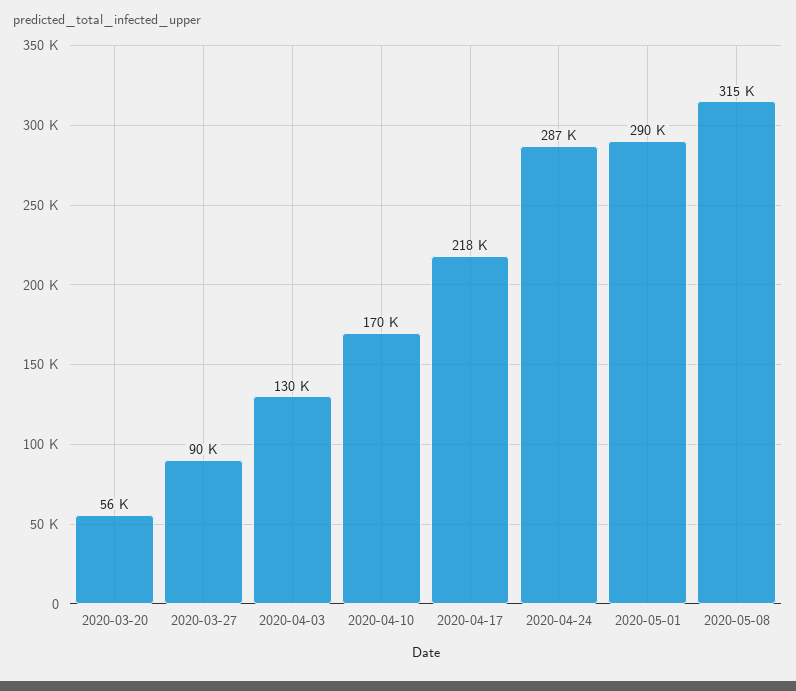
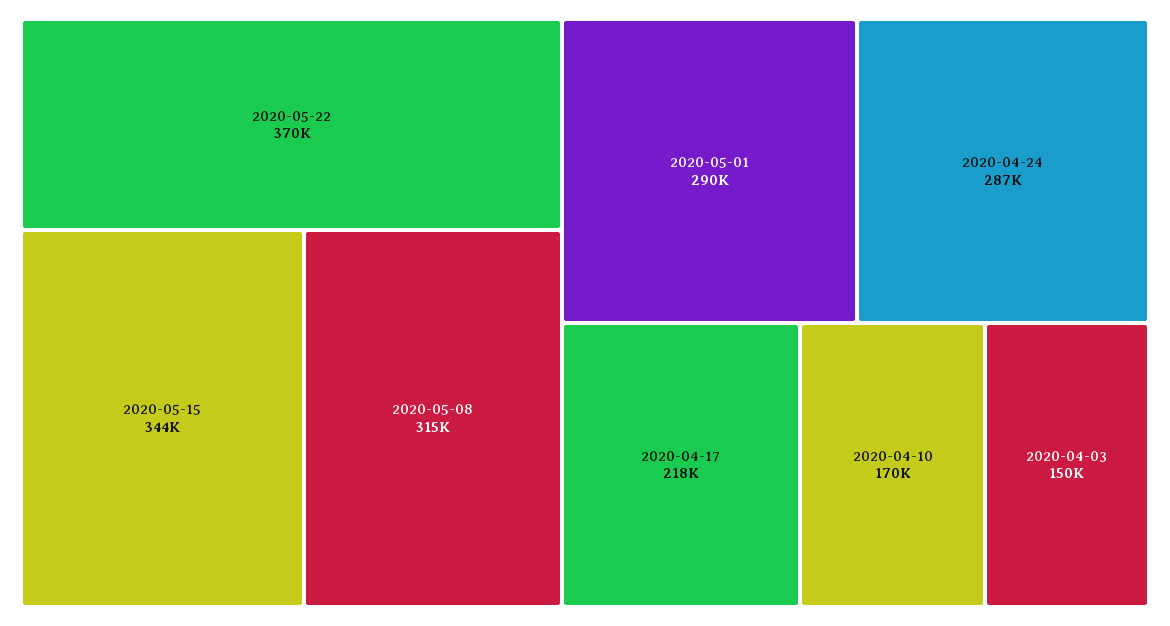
2020-03-20: 56000 -> none
2020-03-27: 90000 -> none
2020-04-03: 130000 -> 150000
2020-05-22: none -> 370000
2020-05-15: none -> 344000

